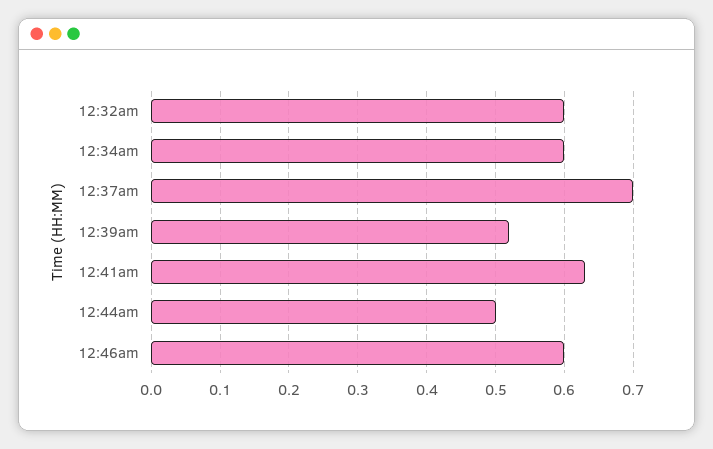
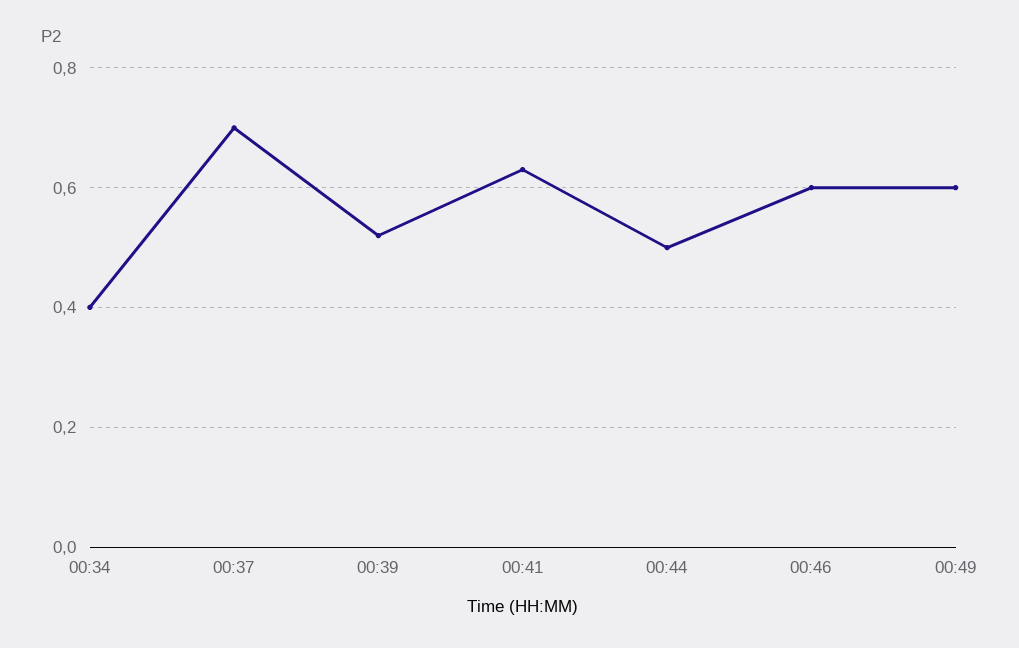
12:32am: 0.6 -> none
12:34am: 0.6 -> 0.4
00:49: none -> 0.6

